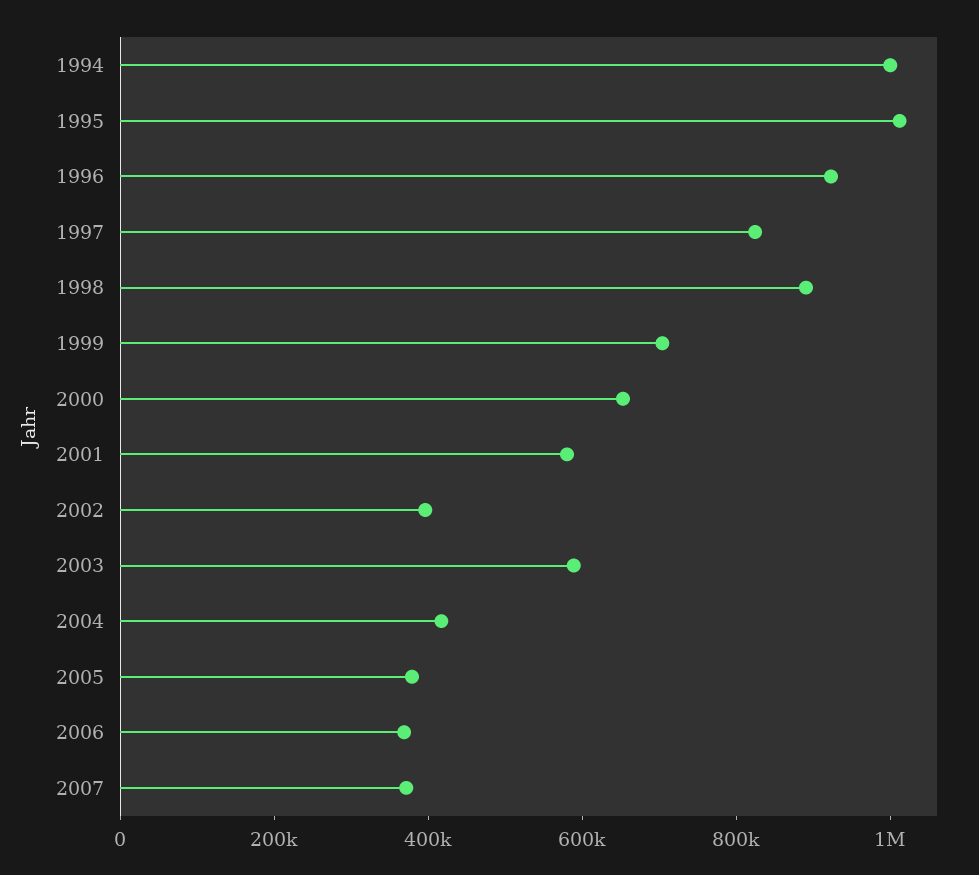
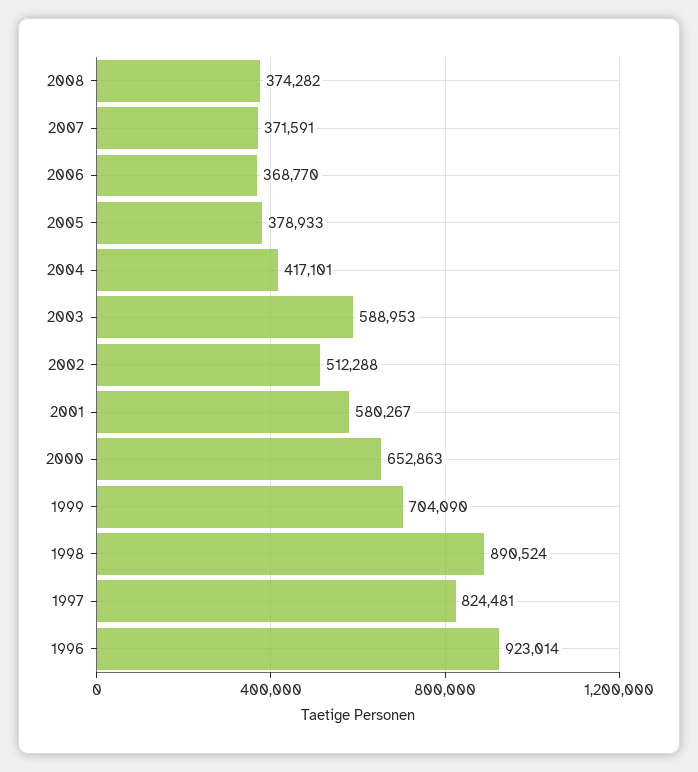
1994: 1000000 -> none
1995: 1000000 -> none
2002: 400000 -> 512288
2008: none -> 374282

